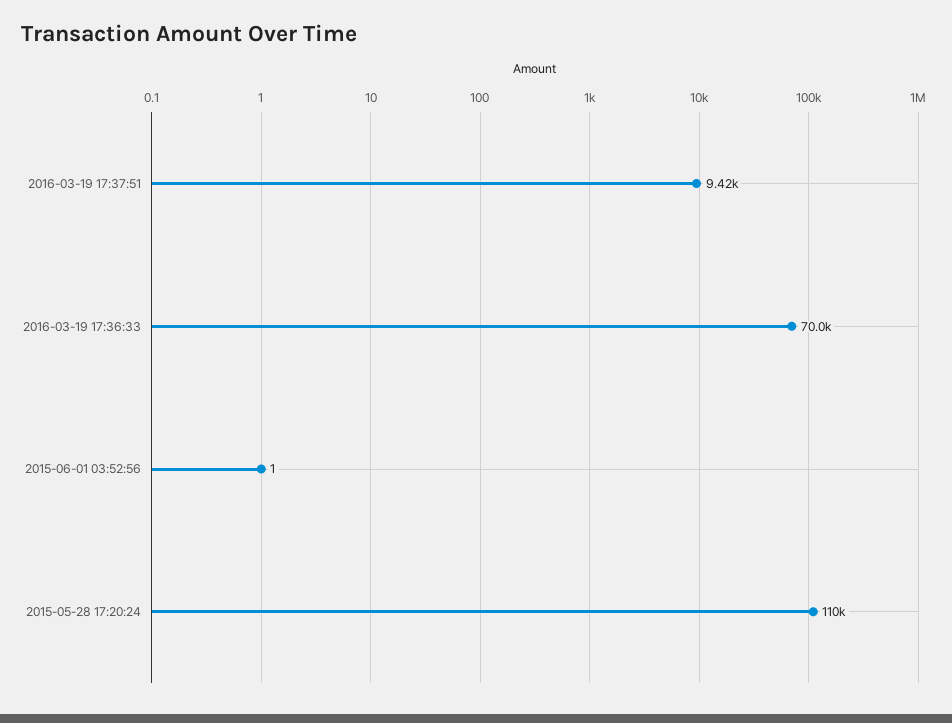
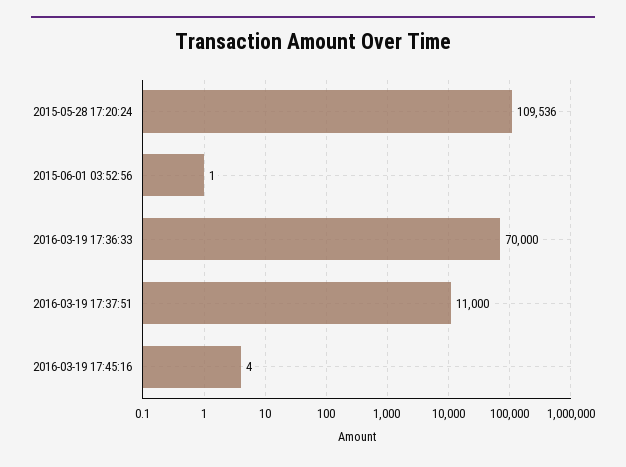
2016-03-19 17:37:51: 9420 -> 11000
2016-03-19 17:45:16: none -> 4

